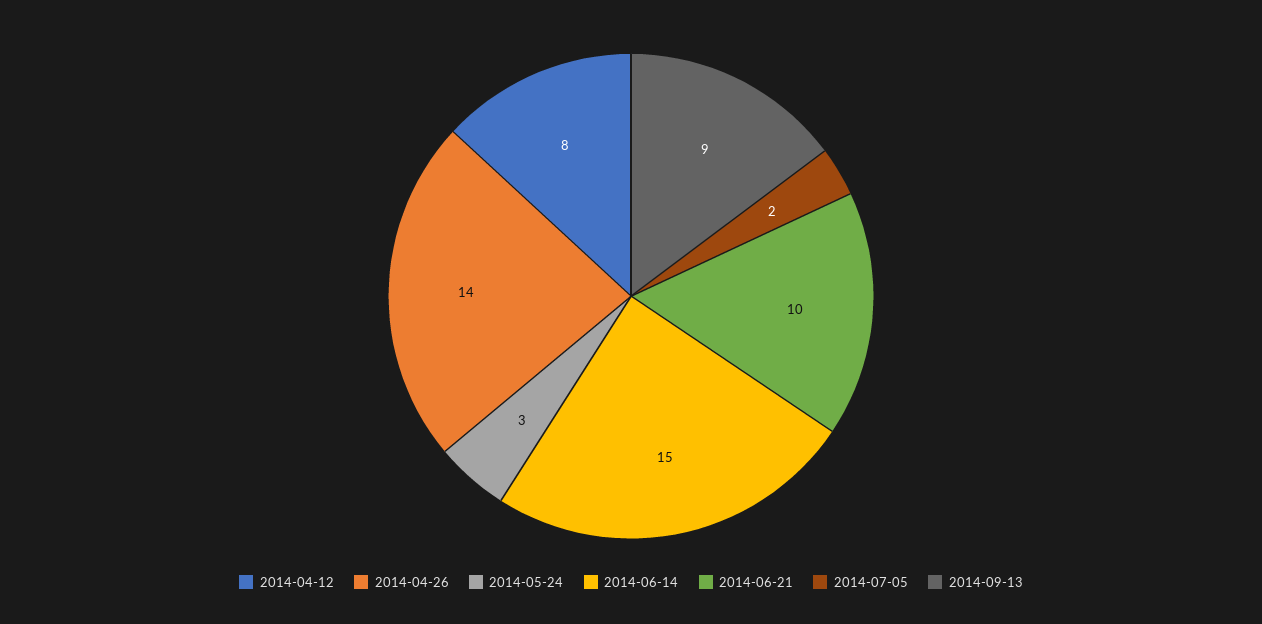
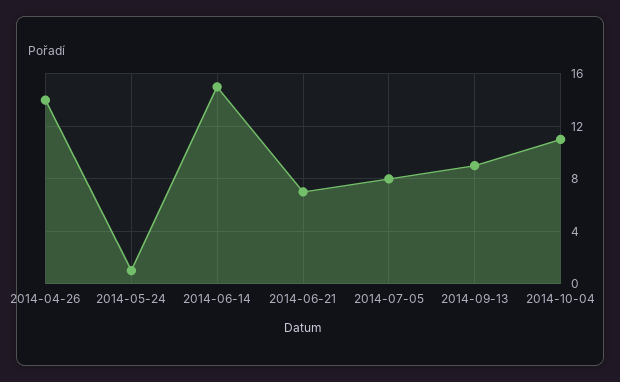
2014-04-12: 8 -> none
2014-05-24: 3 -> 1
2014-06-21: 10 -> 7
2014-07-05: 2 -> 8
2014-10-04: none -> 11

